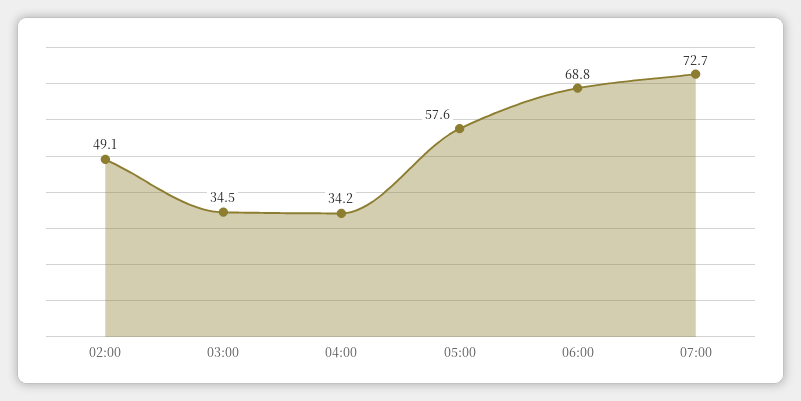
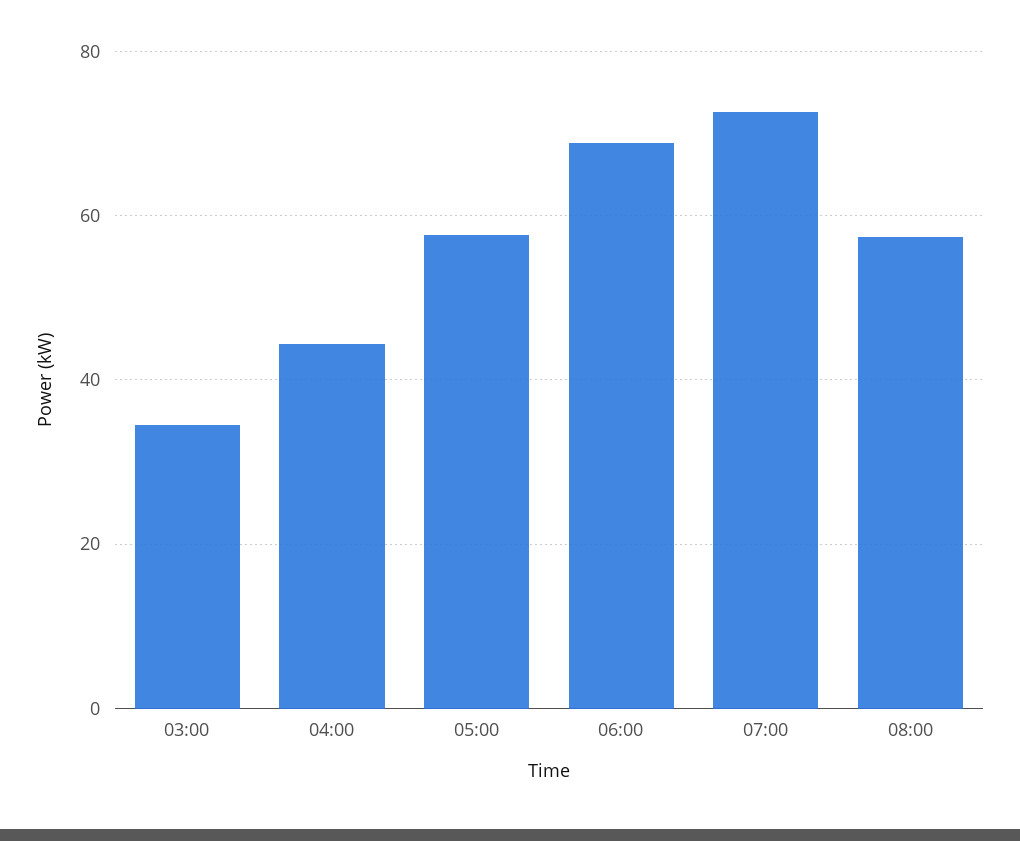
02:00: 49.1 -> none
04:00: 34.2 -> 44
08:00: none -> 58

